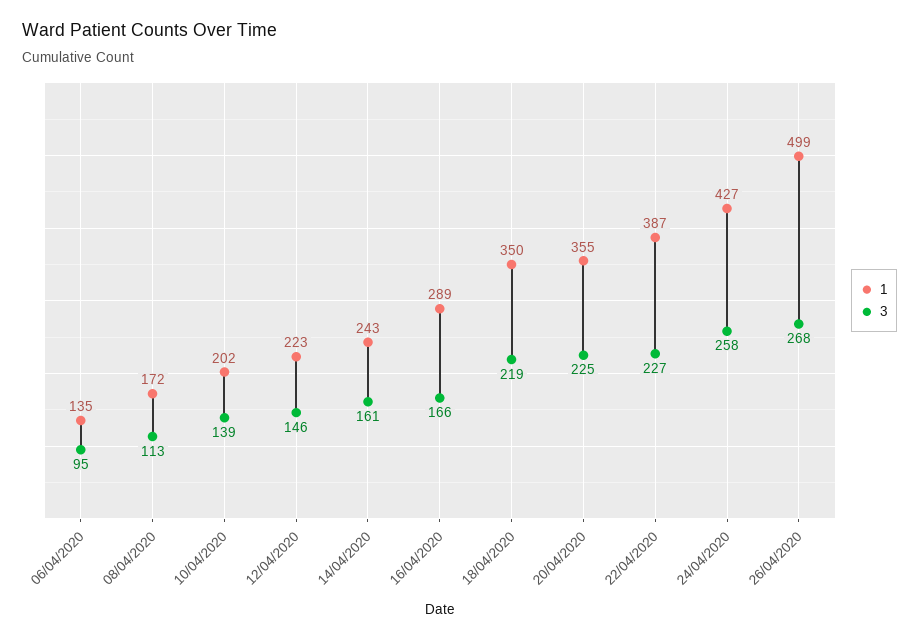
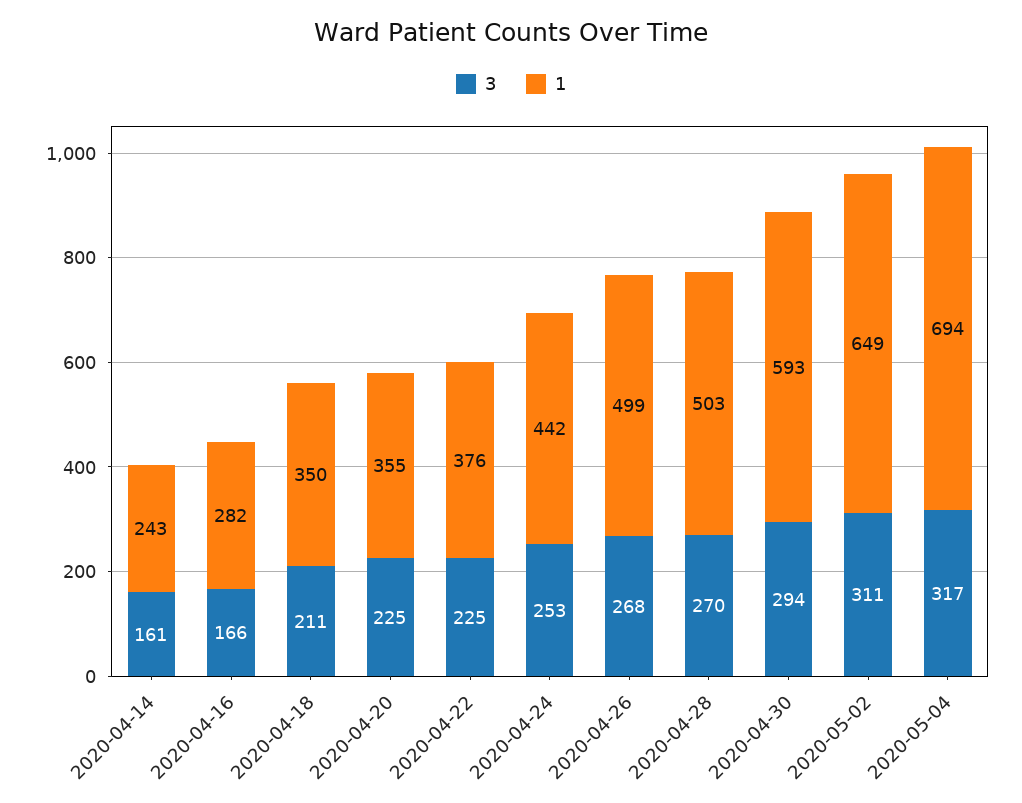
1, 06/04/2020: 135 -> none
3, 06/04/2020: 95 -> none
1, 08/04/2020: 172 -> none
3, 08/04/2020: 113 -> none
1, 10/04/2020: 202 -> none
3, 10/04/2020: 139 -> none
1, 12/04/2020: 223 -> none
3, 12/04/2020: 146 -> none
1, 16/04/2020: 289 -> 282
3, 18/04/2020: 219 -> 211
1, 22/04/2020: 387 -> 376
3, 22/04/2020: 227 -> 225
1, 24/04/2020: 427 -> 442
3, 24/04/2020: 258 -> 253
3, 2020-04-28: none -> 270
1, 2020-04-28: none -> 503
3, 2020-04-30: none -> 294
1, 2020-04-30: none -> 593
3, 2020-05-02: none -> 311
1, 2020-05-02: none -> 649
3, 2020-05-04: none -> 317
1, 2020-05-04: none -> 694

